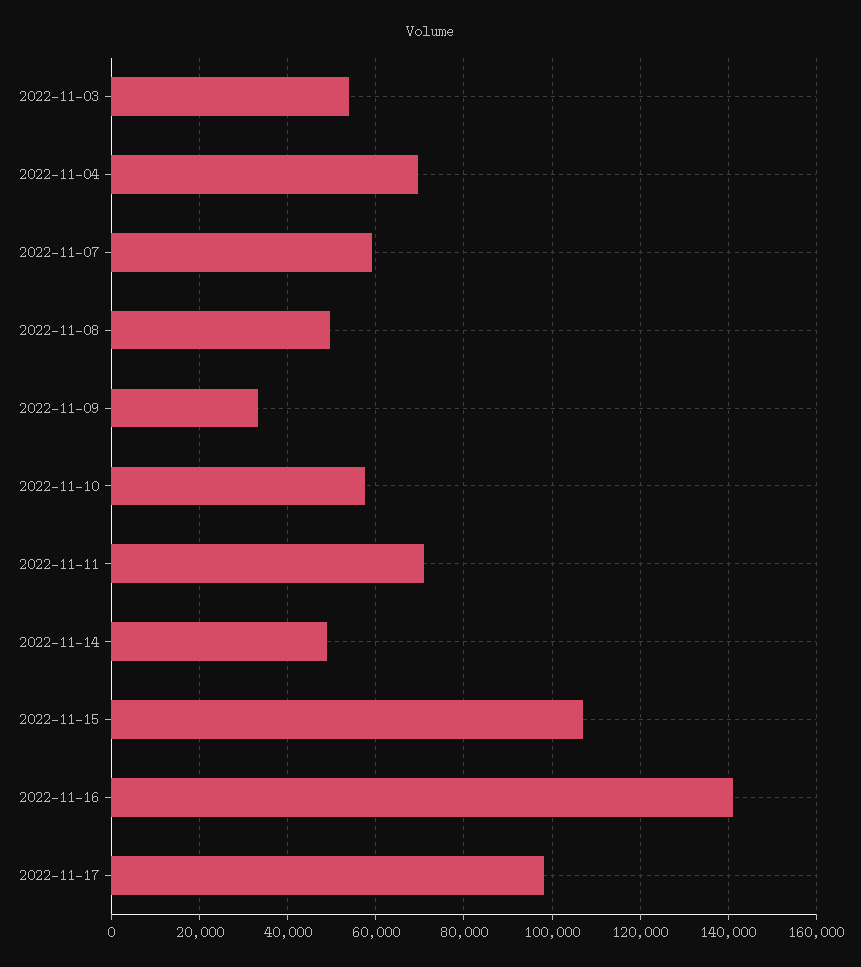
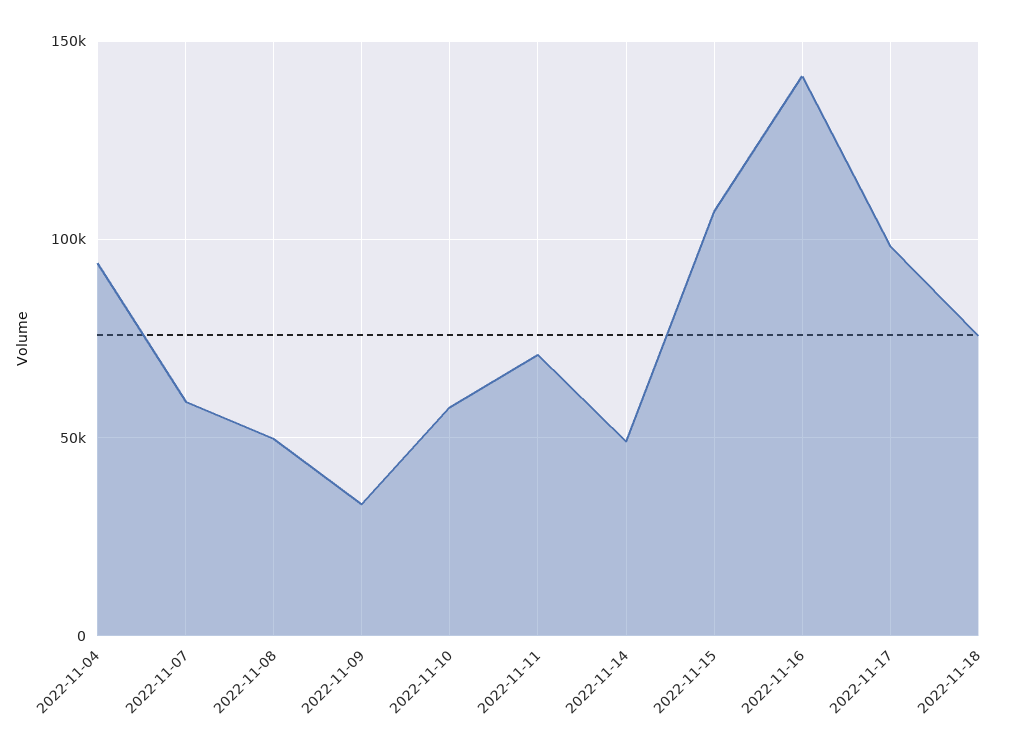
2022-11-03: 54000 -> none
2022-11-04: 70000 -> 95000
2022-11-18: none -> 75000

